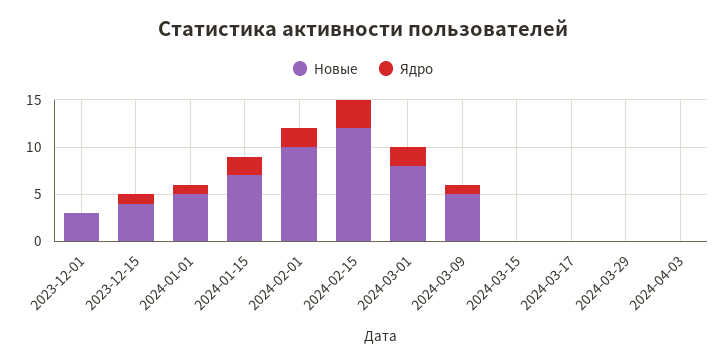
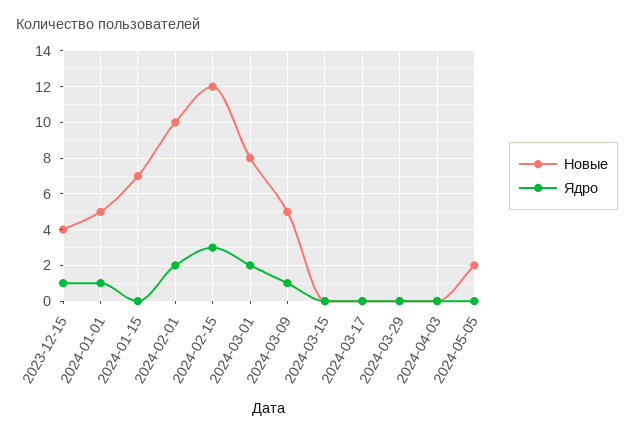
Новые, 2023-12-01: 3 -> none
Ядро, 2023-12-01: 0 -> none
Ядро, 2024-01-15: 2 -> 0
Новые, 2024-05-05: none -> 2
Ядро, 2024-05-05: none -> 0

